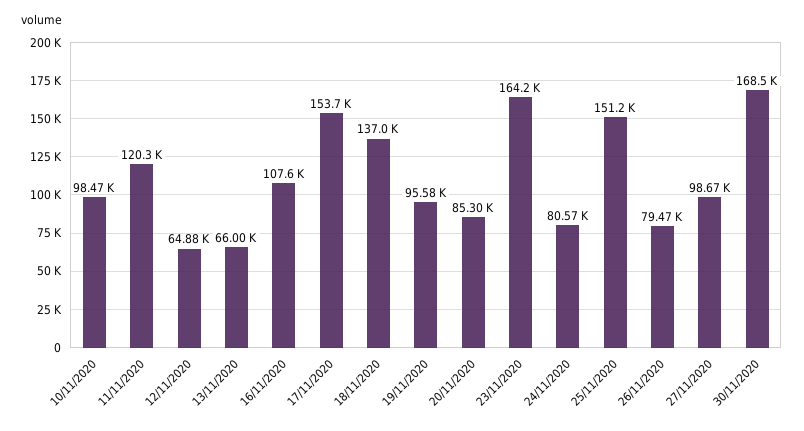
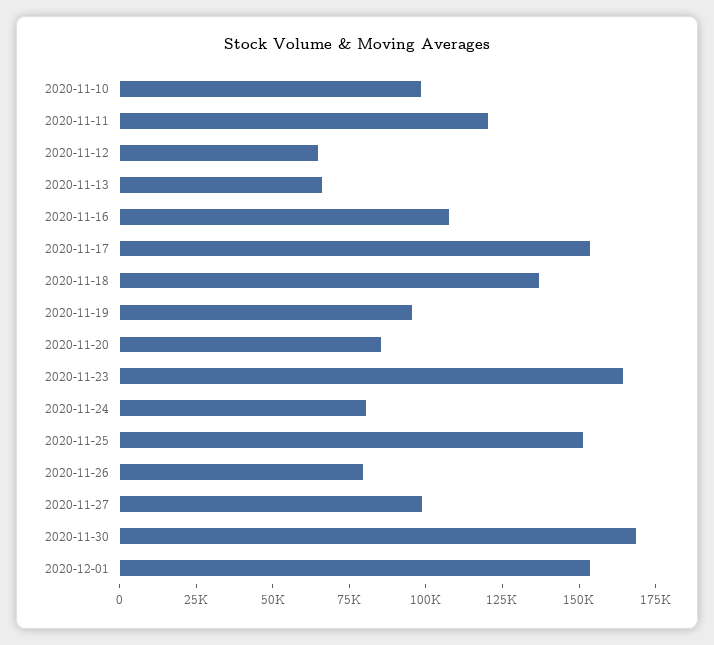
2020-12-01: none -> 155000

